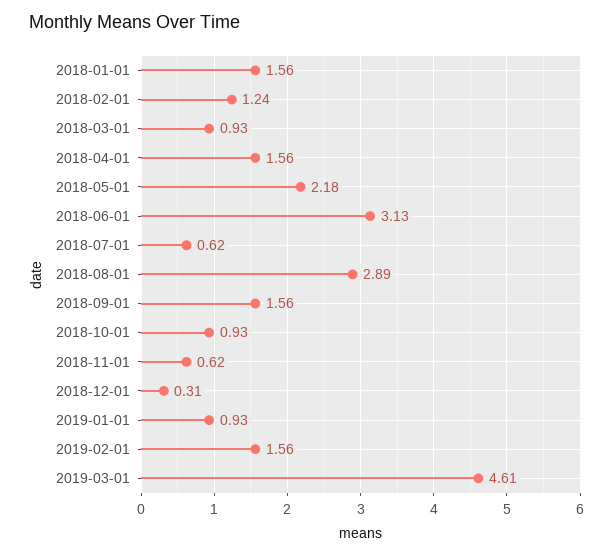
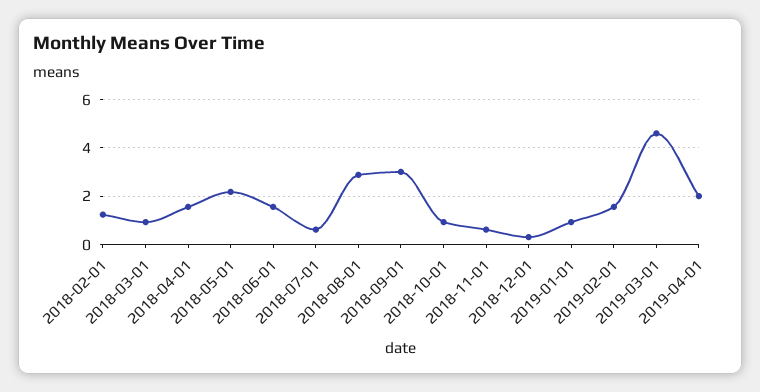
2018-01-01: 1.56 -> none
2018-06-01: 3.13 -> 1.5
2018-09-01: 1.56 -> 3
2019-04-01: none -> 2

